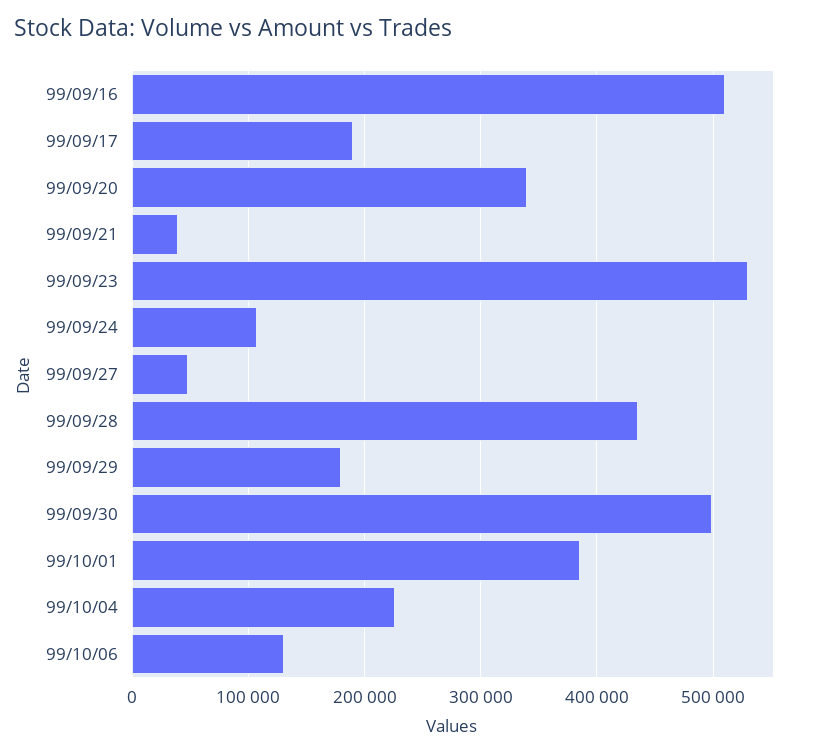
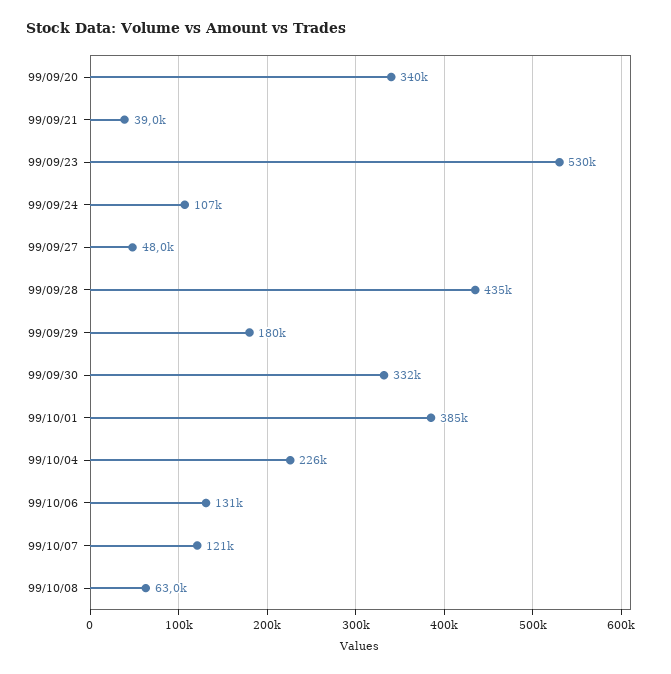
99/09/16: 510000 -> none
99/09/17: 190000 -> none
99/09/30: 500000 -> 332000
99/10/07: none -> 121000
99/10/08: none -> 63000

